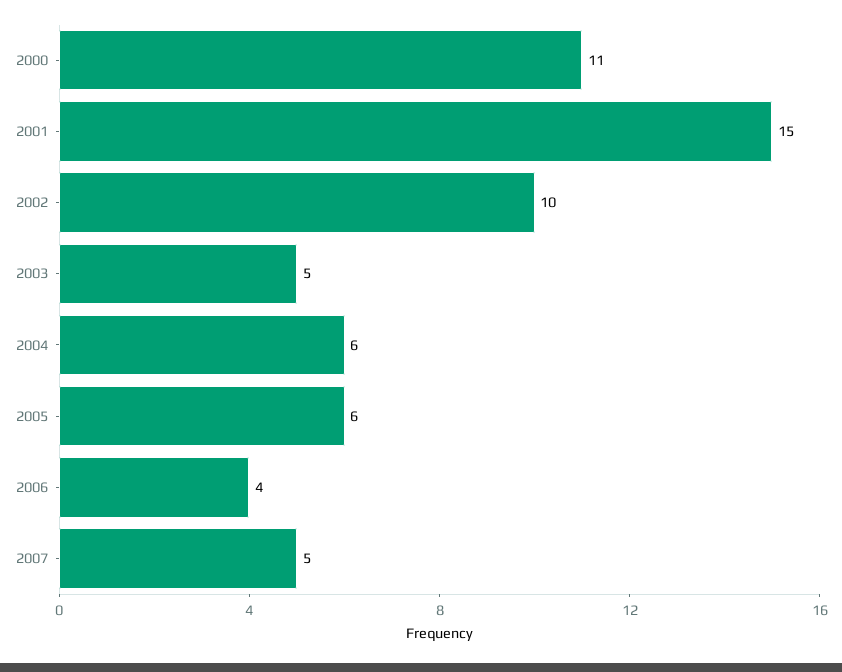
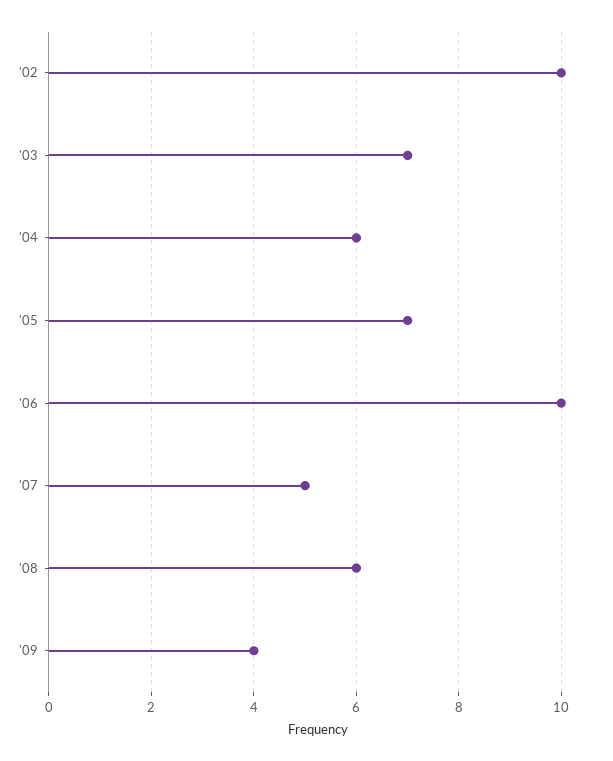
2000: 11 -> none
2001: 15 -> none
2003: 5 -> 7
2005: 6 -> 7
2006: 4 -> 10
'08: none -> 6
'09: none -> 4

